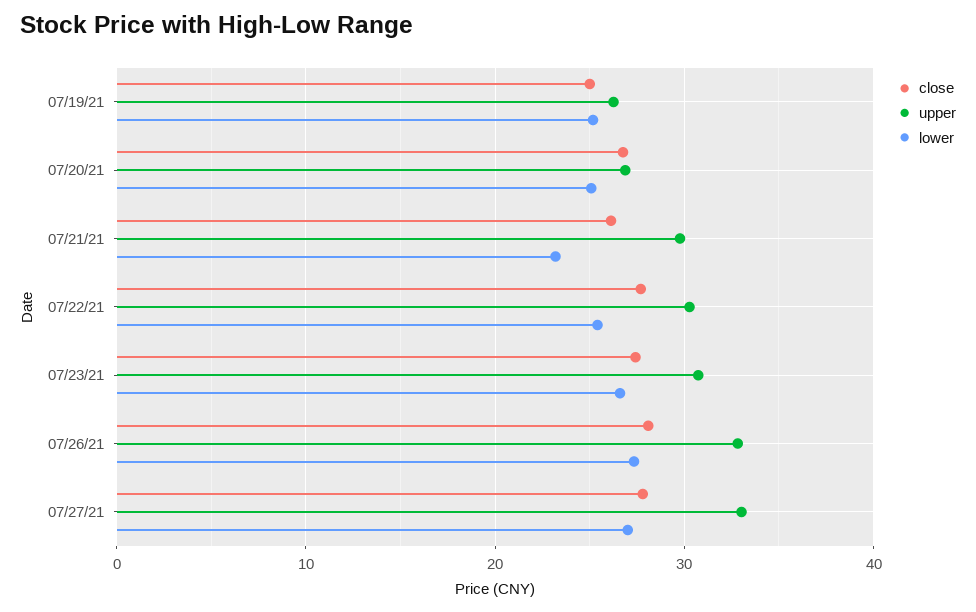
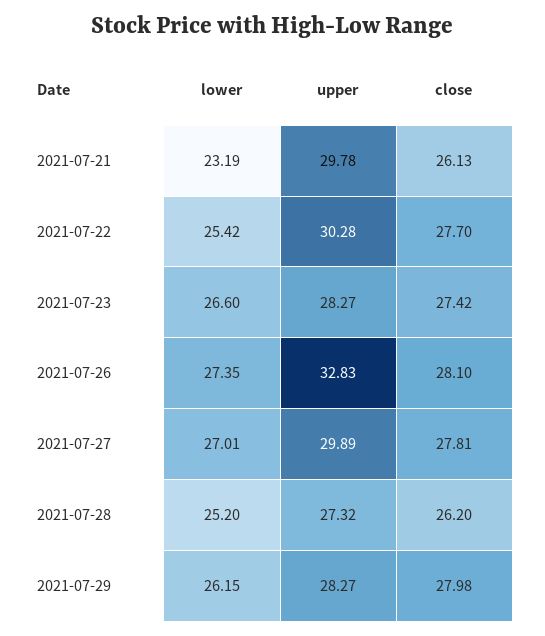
close, 07/19/21: 25 -> none
upper, 07/19/21: 26 -> none
lower, 07/19/21: 25 -> none
close, 07/20/21: 27 -> none
upper, 07/20/21: 27 -> none
lower, 07/20/21: 25 -> none
upper, 07/23/21: 31 -> 28.27
upper, 07/27/21: 33 -> 29.89
lower, 2021-07-28: none -> 25.2
upper, 2021-07-28: none -> 27.32
close, 2021-07-28: none -> 26.2
lower, 2021-07-29: none -> 26.15
upper, 2021-07-29: none -> 28.27
close, 2021-07-29: none -> 27.98

